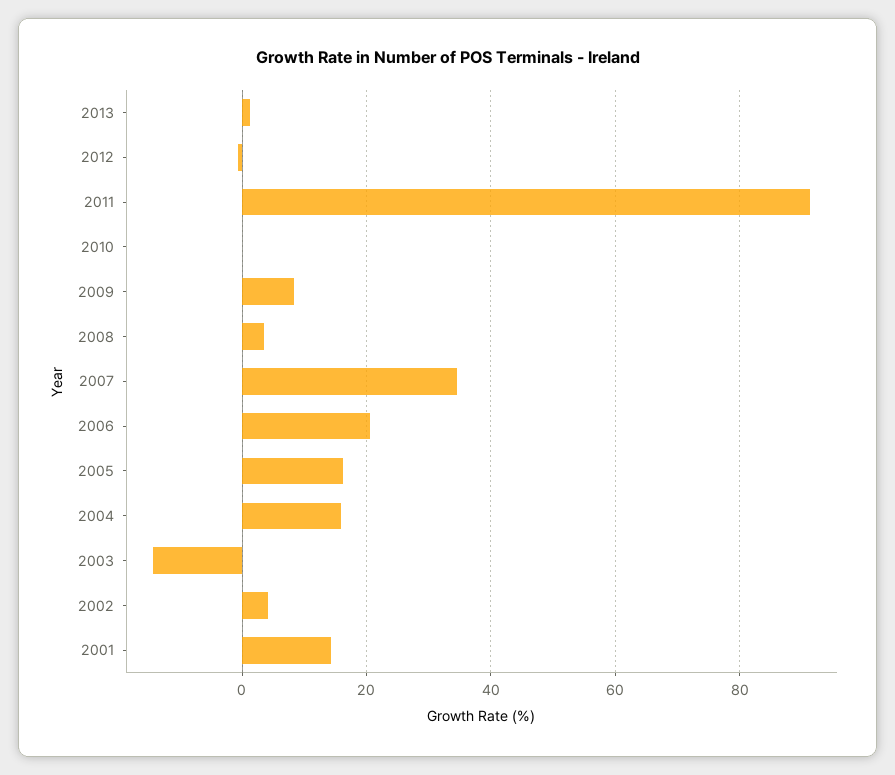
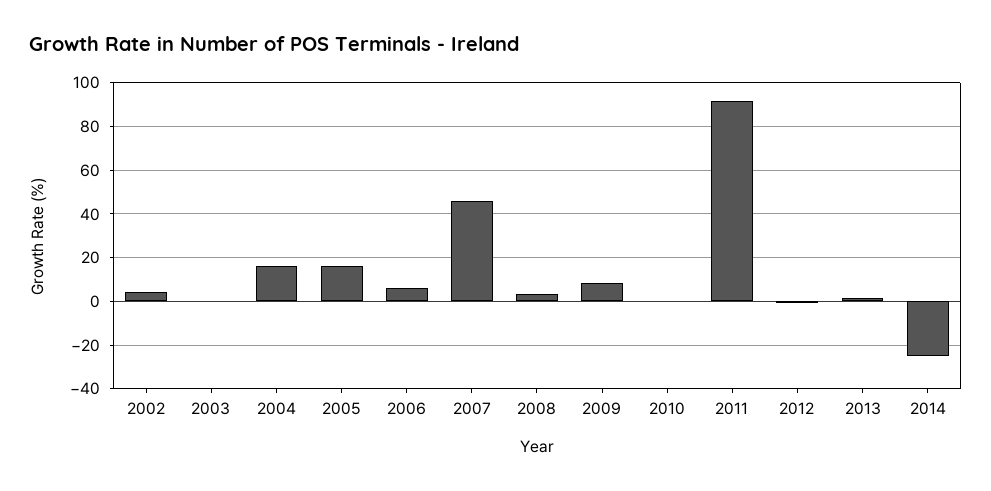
2007: 34 -> 45
2006: 20 -> 5
2003: -14 -> 0
2001: 14 -> none
2014: none -> -25

